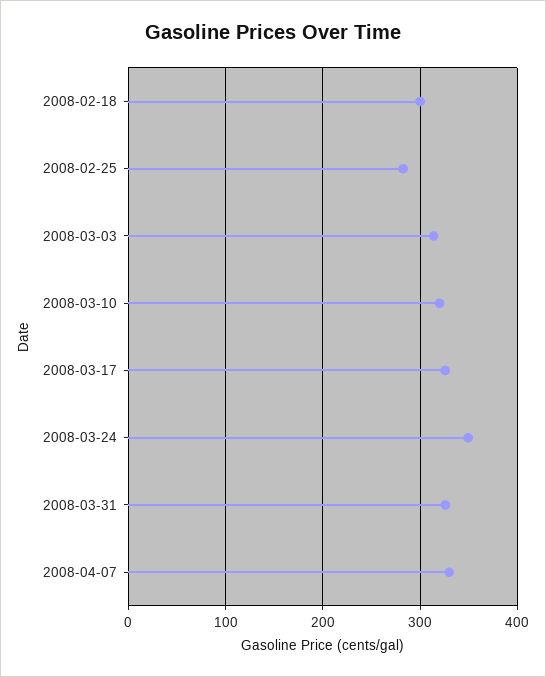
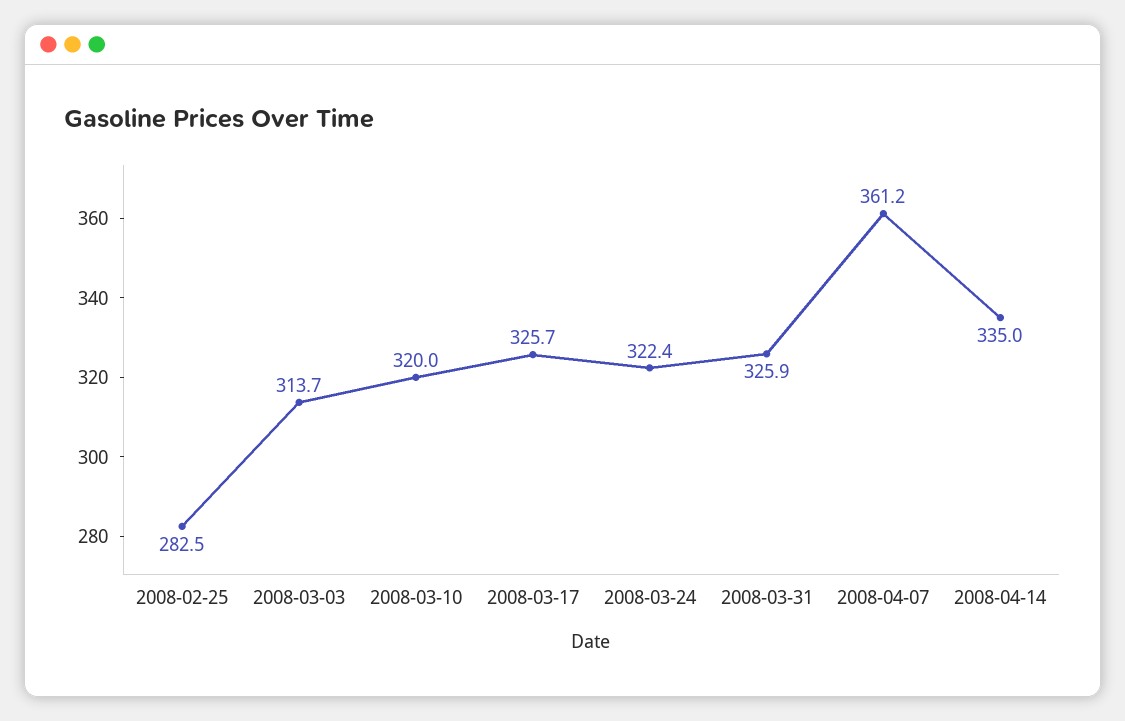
2008-02-18: 300 -> none
2008-03-24: 350 -> 322.4
2008-04-07: 330 -> 361.2
2008-04-14: none -> 335

